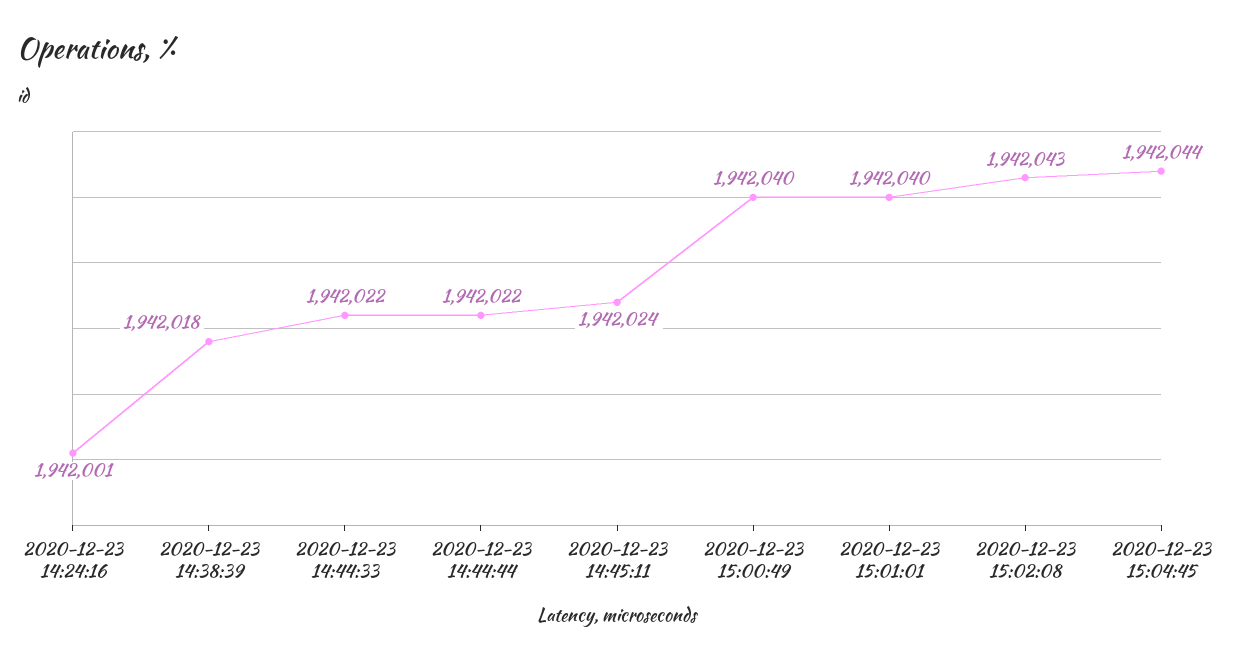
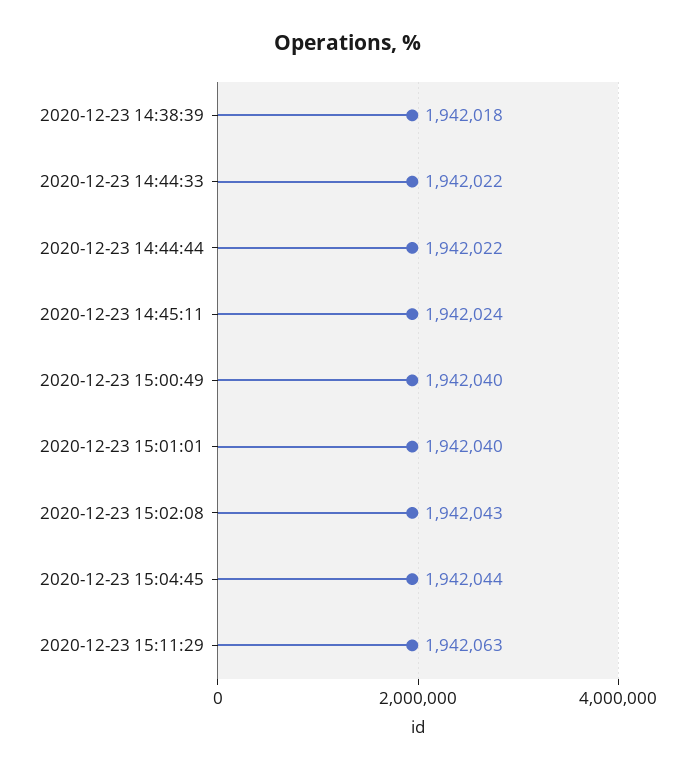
2020-12-23 14:24:16: 1942001 -> none
2020-12-23 15:11:29: none -> 1942063

